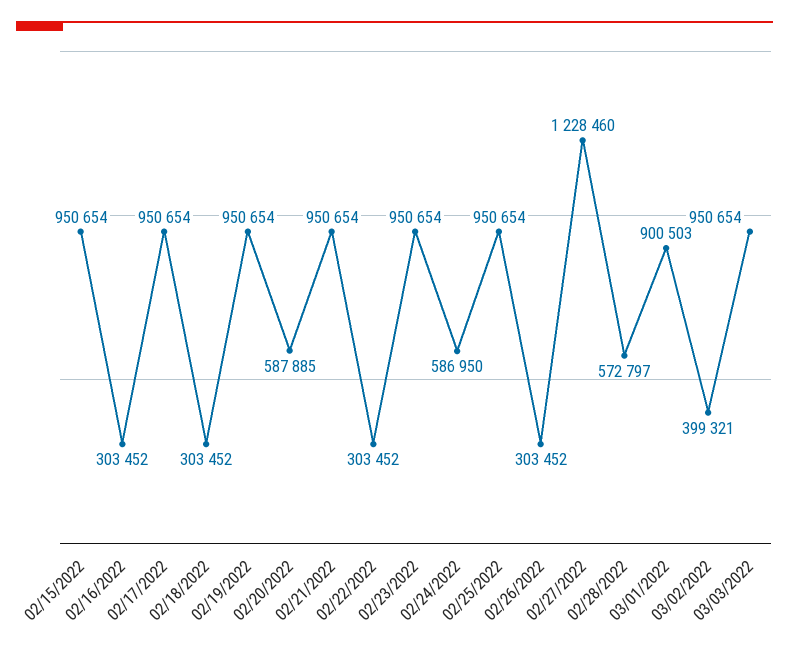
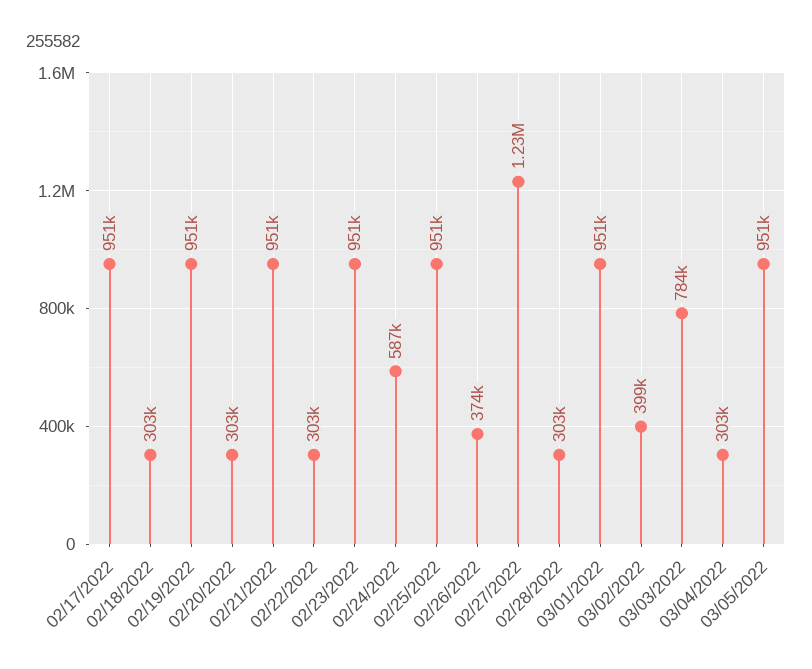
02/15/2022: 950654 -> none
02/16/2022: 303452 -> none
02/20/2022: 587885 -> 303000
02/26/2022: 303452 -> 374000
02/28/2022: 572797 -> 303000
03/01/2022: 900503 -> 951000
03/03/2022: 950654 -> 784000
03/04/2022: none -> 303000
03/05/2022: none -> 951000

